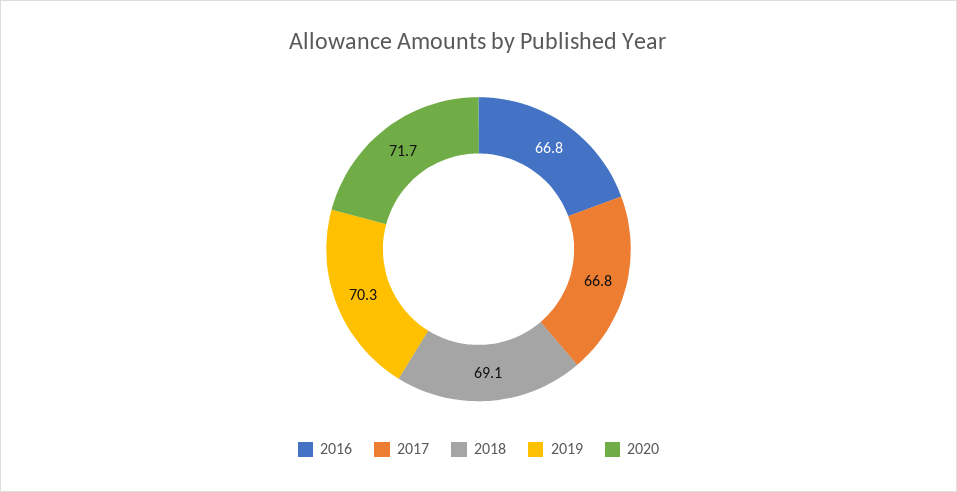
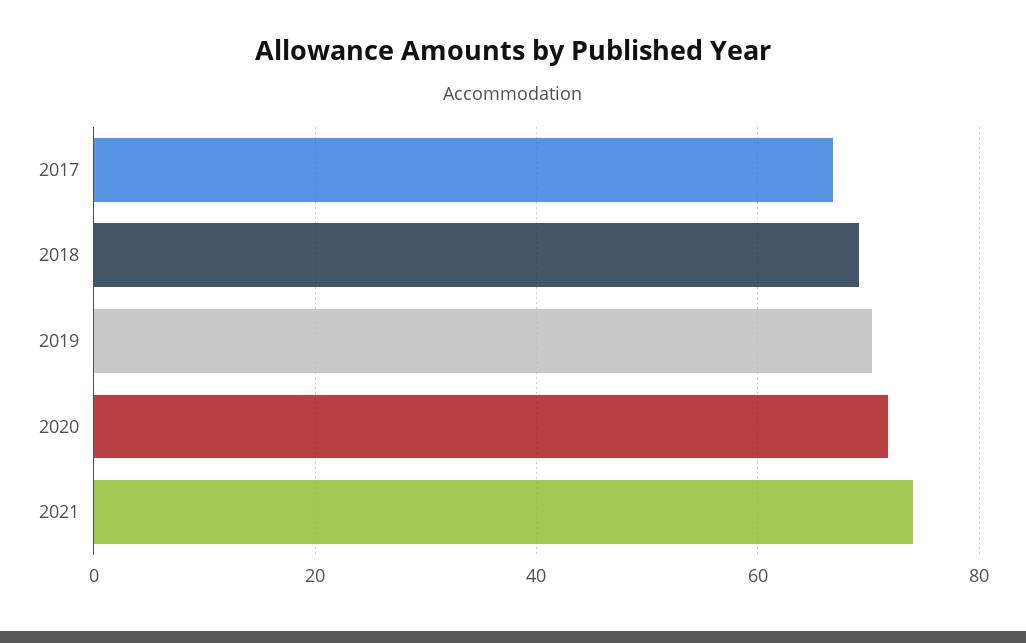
2016: 66.8 -> none
2021: none -> 74

